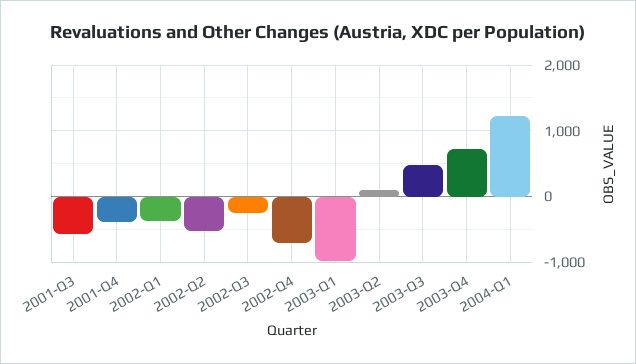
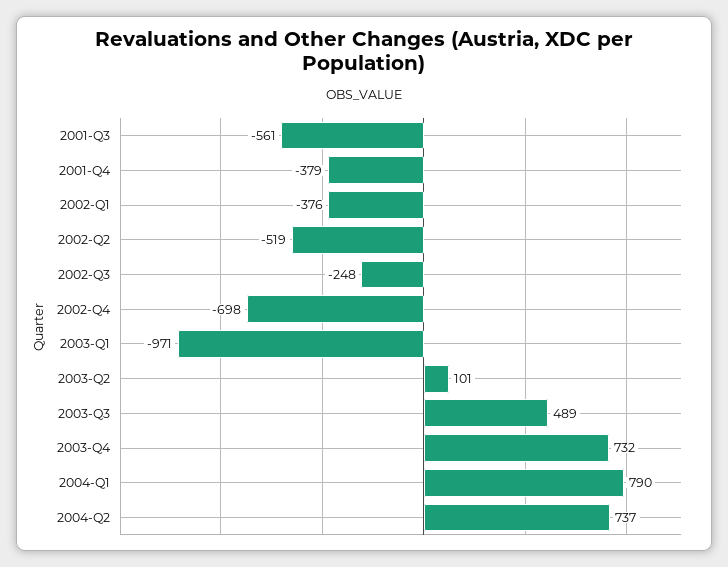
2004-Q1: 1200 -> 790
2004-Q2: none -> 737

